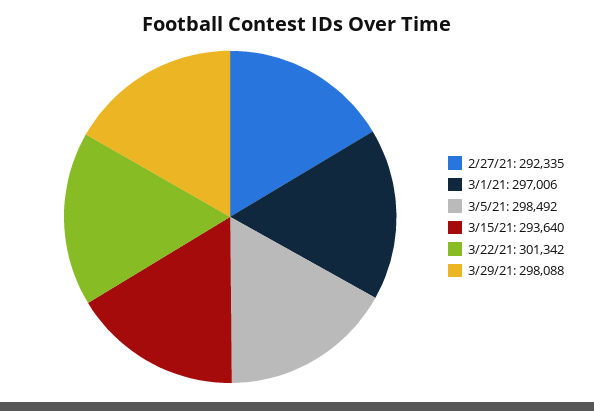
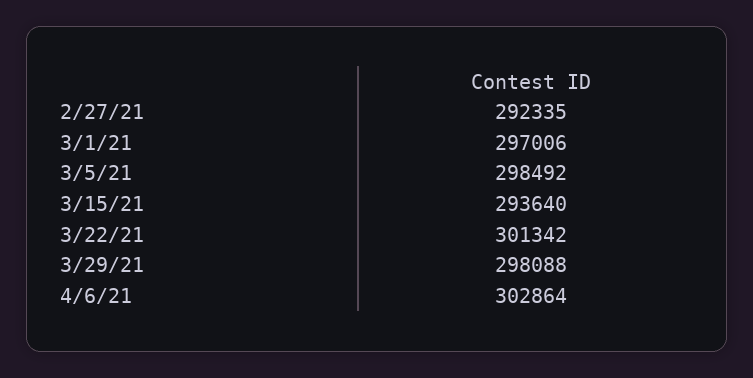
4/6/21: none -> 302864

